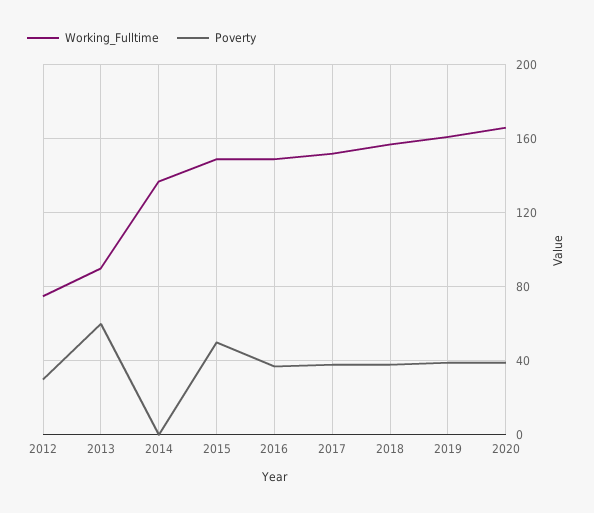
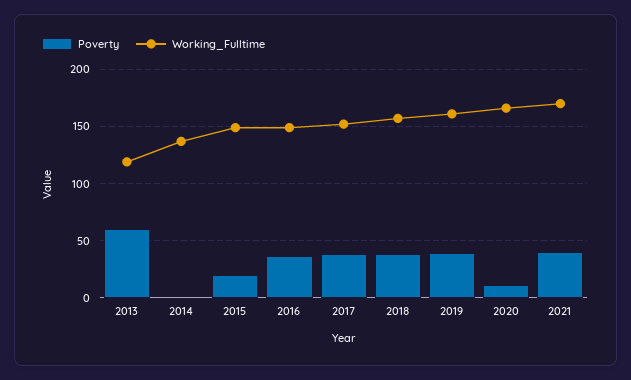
Working_Fulltime, 2012: 75 -> none
Poverty, 2012: 30 -> none
Working_Fulltime, 2013: 90 -> 120
Poverty, 2015: 50 -> 20
Poverty, 2020: 40 -> 10
Poverty, 2021: none -> 40
Working_Fulltime, 2021: none -> 170

